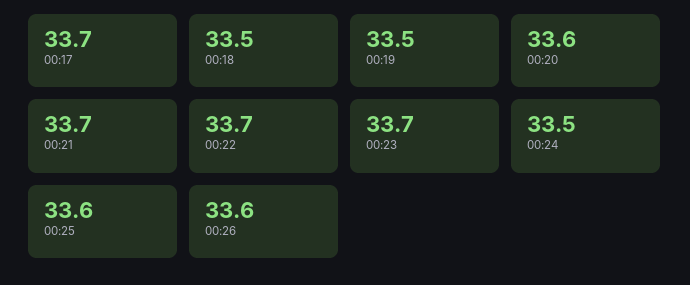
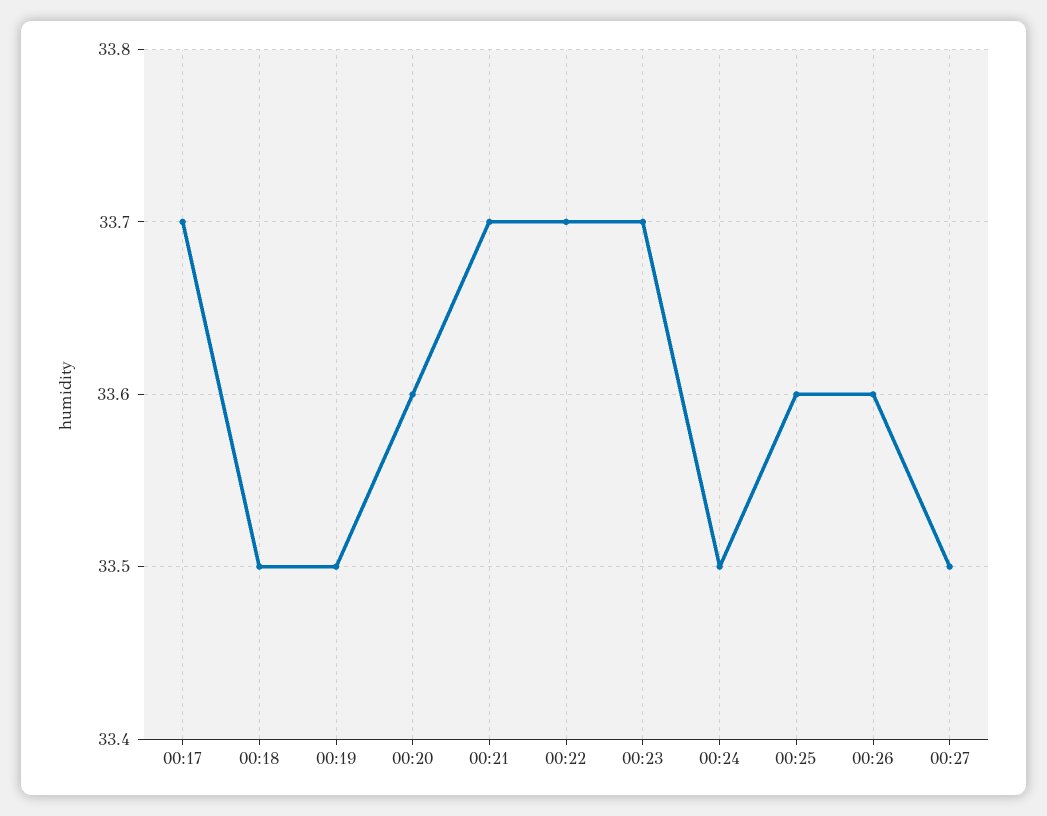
00:27: none -> 33.5

